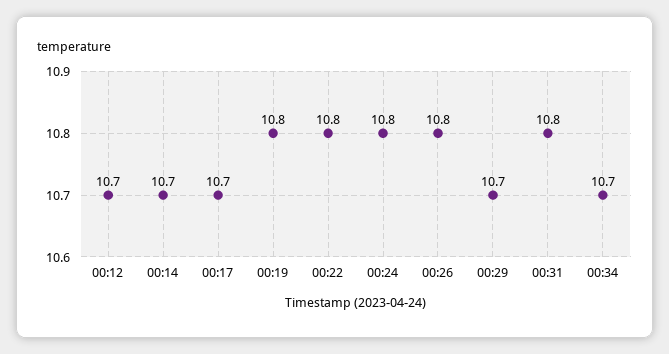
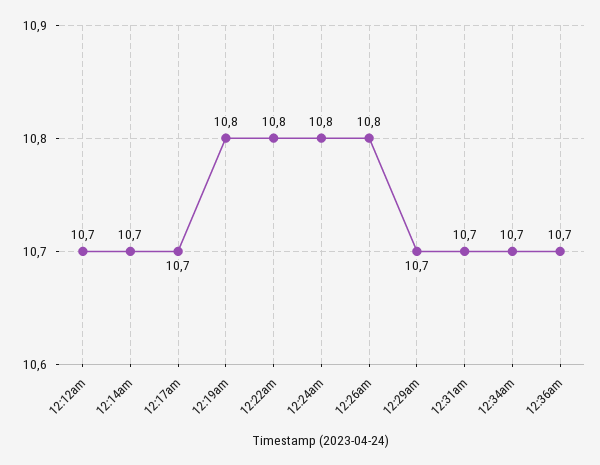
00:31: 10.8 -> 10.7
12:36am: none -> 10.7

